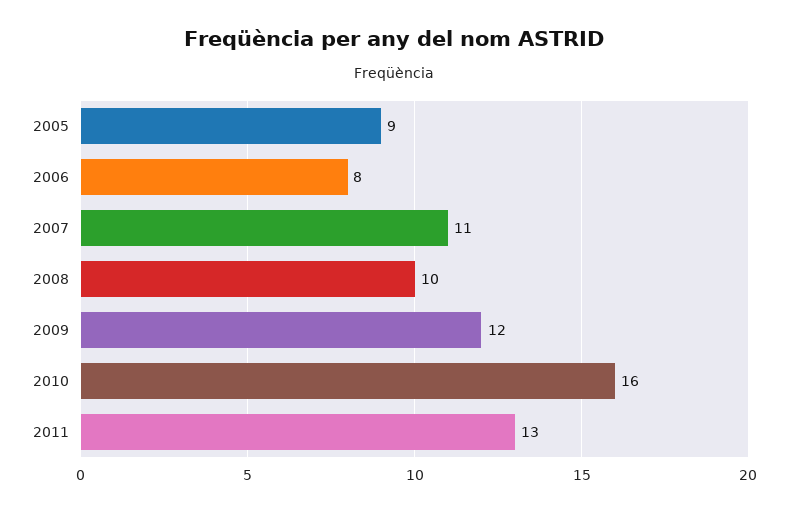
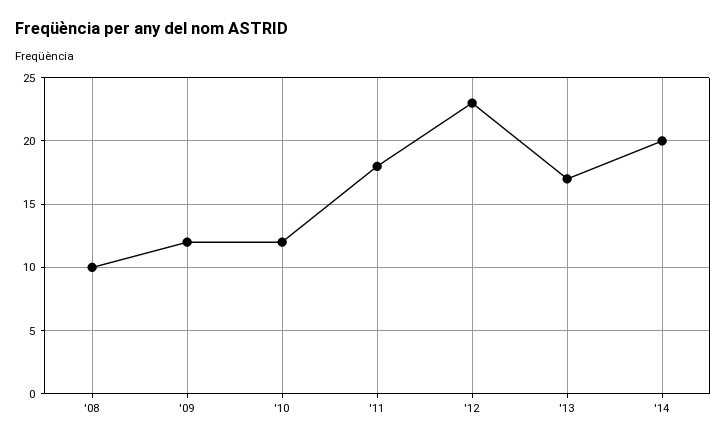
2005: 9 -> none
2006: 8 -> none
2007: 11 -> none
2010: 16 -> 12
2011: 13 -> 18
'12: none -> 23
'13: none -> 17
'14: none -> 20

